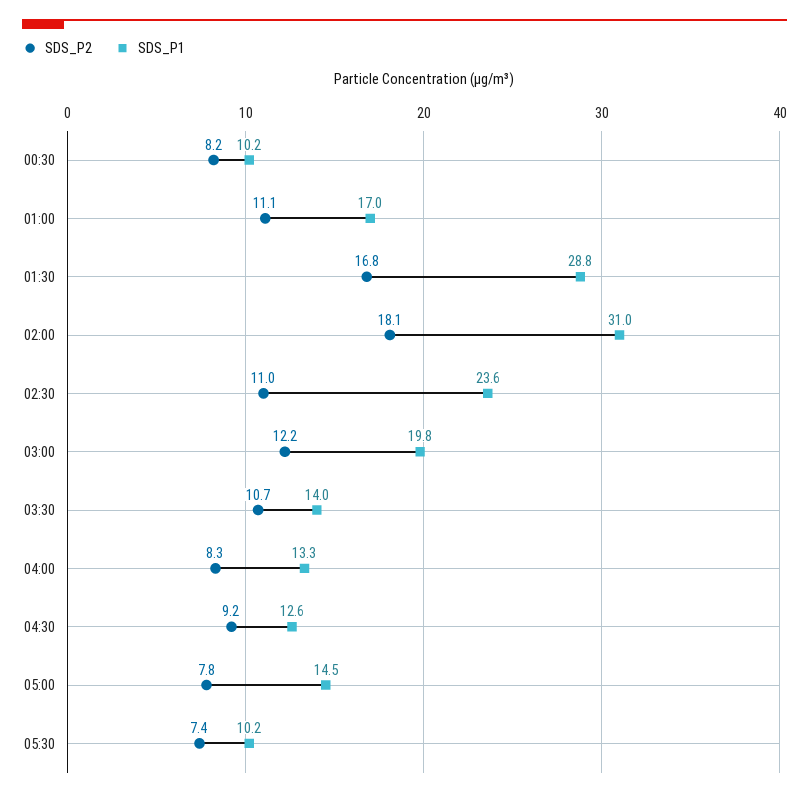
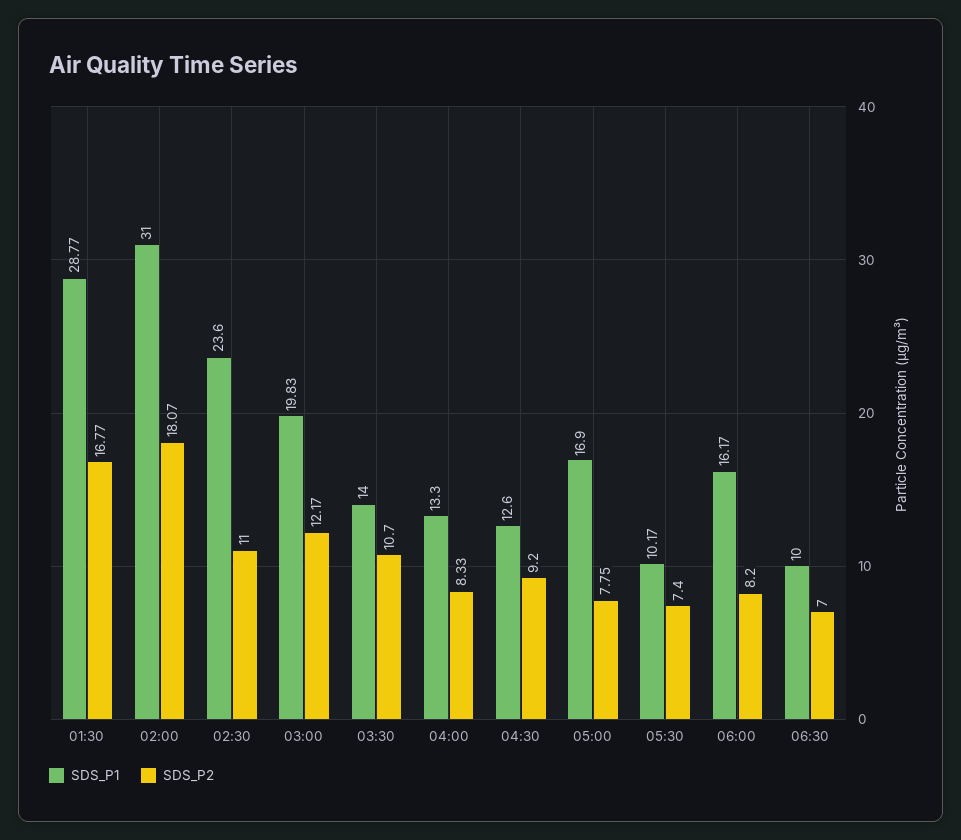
SDS_P2, 00:30: 8.2 -> none
SDS_P1, 00:30: 10.2 -> none
SDS_P2, 01:00: 11.1 -> none
SDS_P1, 01:00: 17 -> none
SDS_P1, 05:00: 14.5 -> 16.9
SDS_P1, 06:00: none -> 16.17
SDS_P2, 06:00: none -> 8.2
SDS_P1, 06:30: none -> 10
SDS_P2, 06:30: none -> 7

